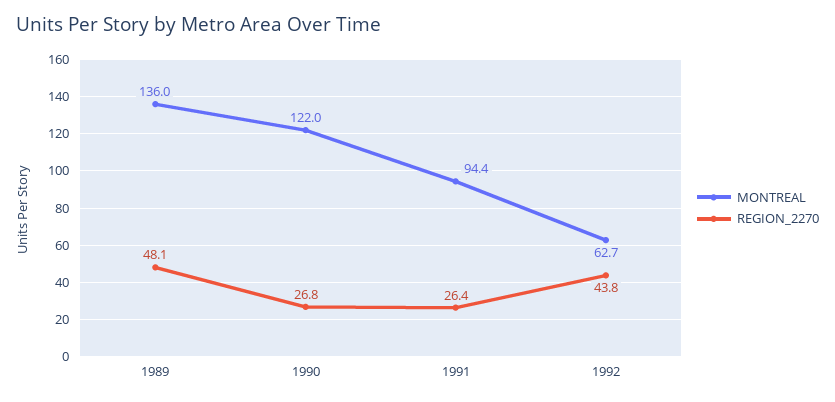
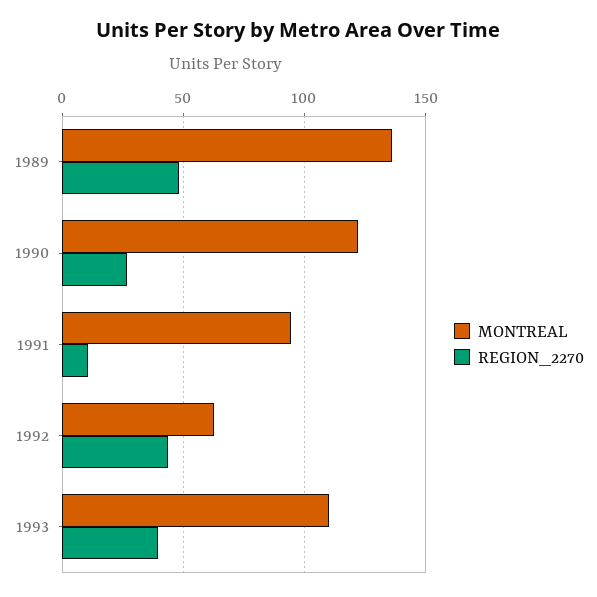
REGION_2270, 1991: 26.4 -> 10
MONTREAL, 1993: none -> 110
REGION_2270, 1993: none -> 40

